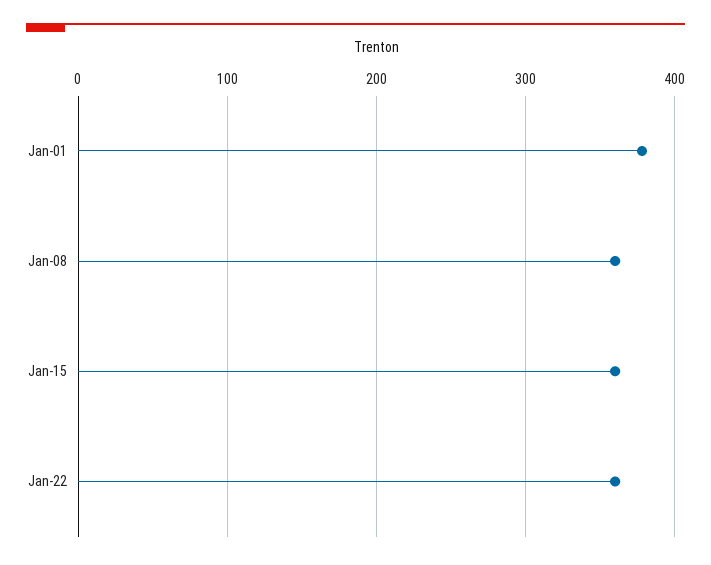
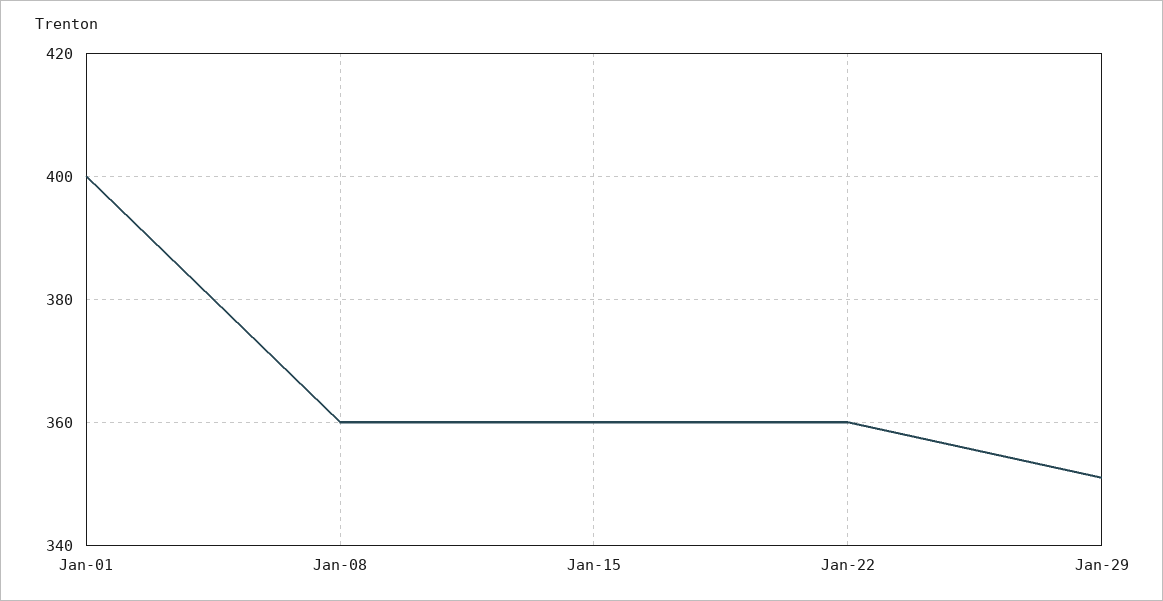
Jan-01: 380 -> 400
Jan-29: none -> 350

